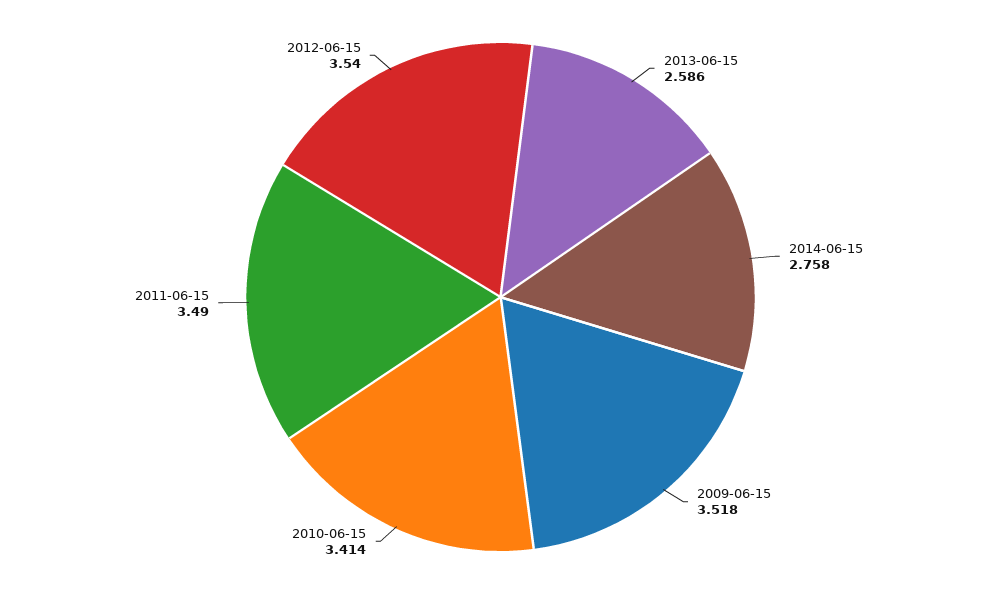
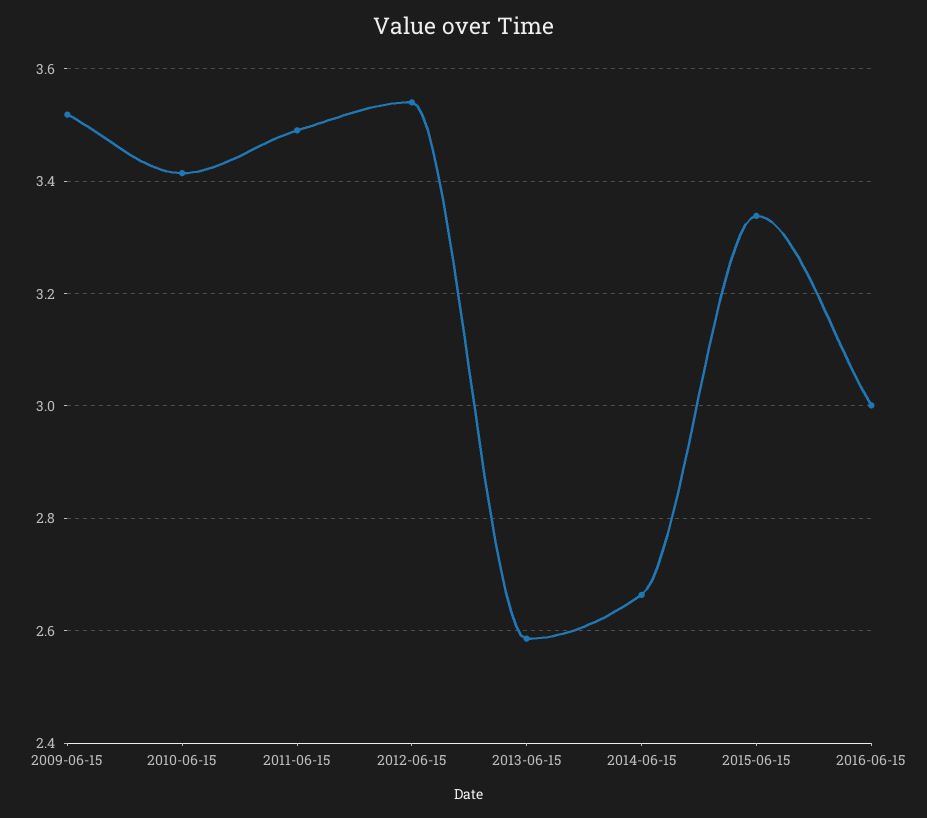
2014-06-15: 2.758 -> 2.66
2015-06-15: none -> 3.34
2016-06-15: none -> 3

